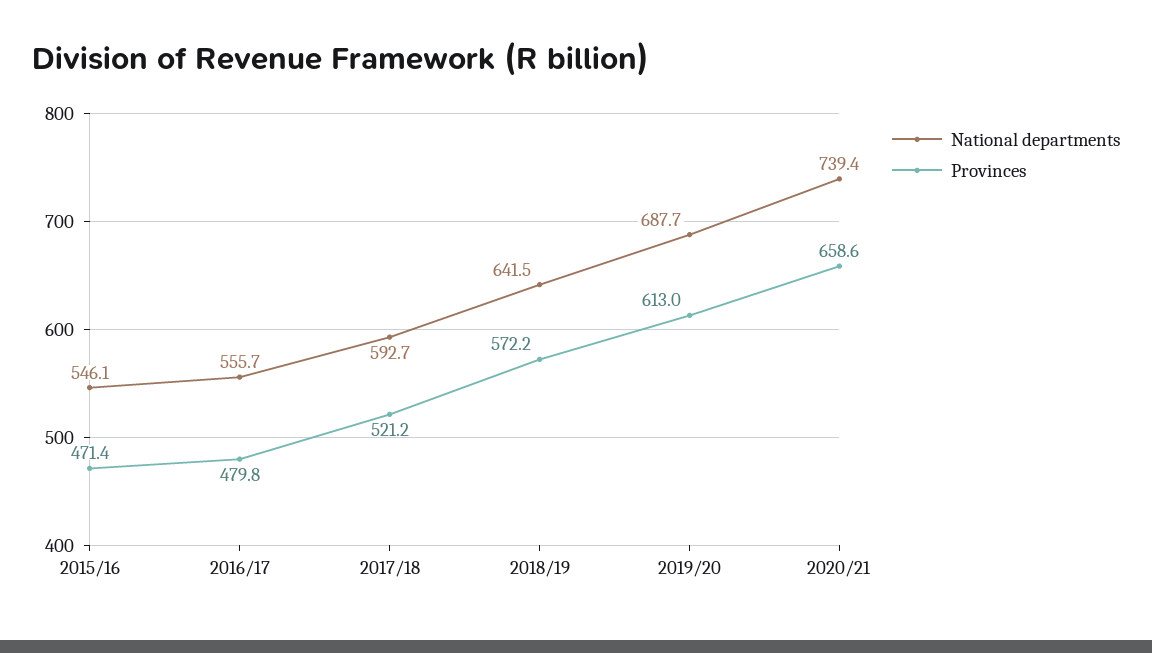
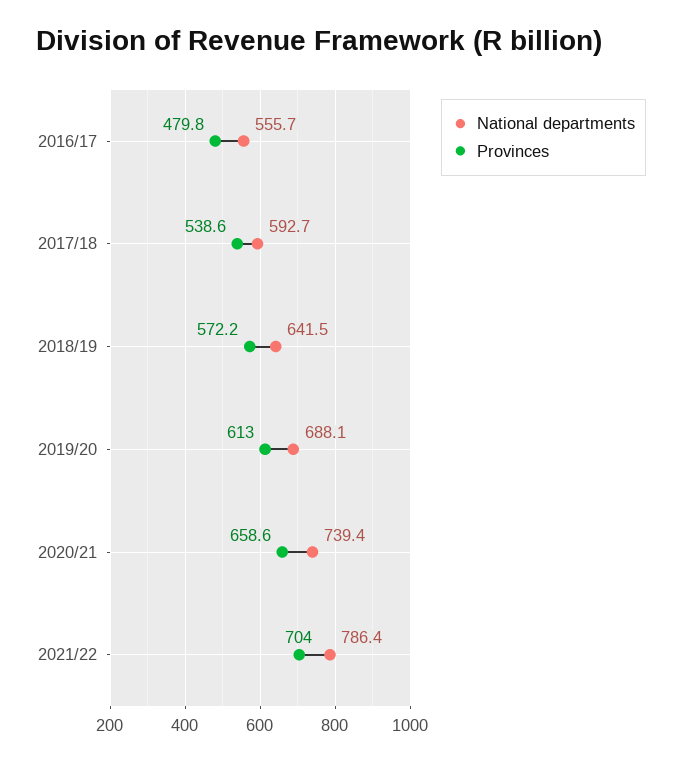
National departments, 2015/16: 546.1 -> none
Provinces, 2015/16: 471.4 -> none
Provinces, 2017/18: 521.2 -> 538.6
National departments, 2019/20: 687.7 -> 688.1
National departments, 2021/22: none -> 786.4
Provinces, 2021/22: none -> 704

